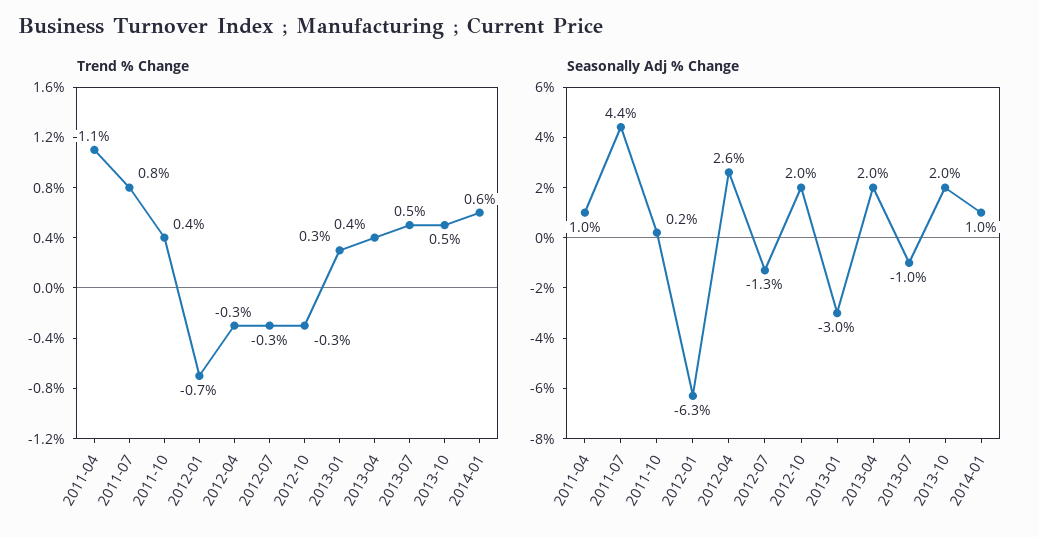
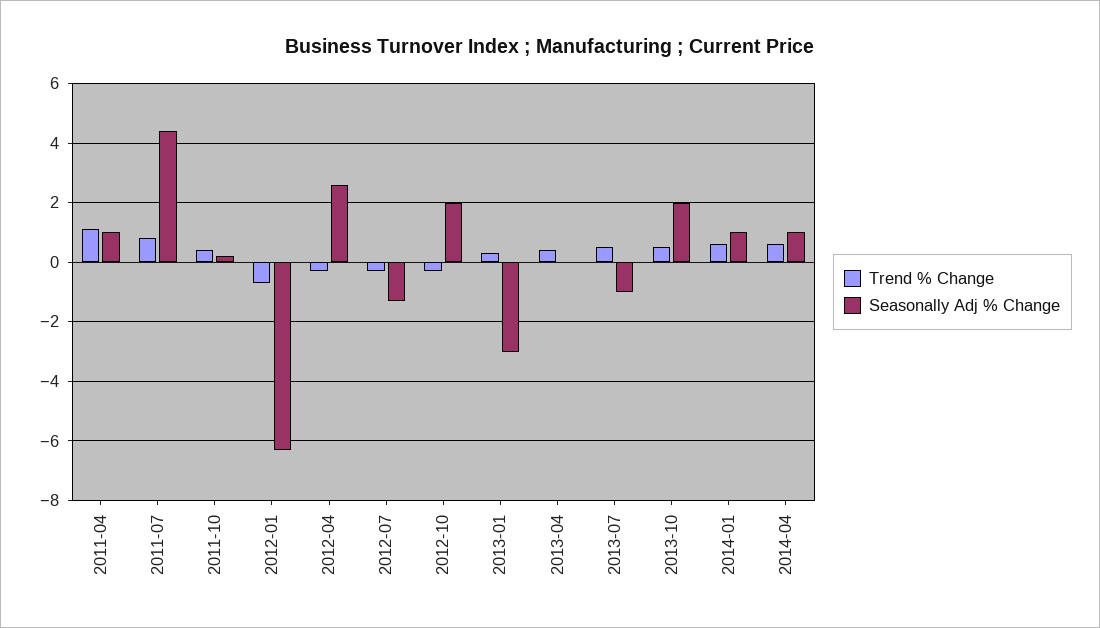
Seasonally Adj % Change, 2013-04: 2 -> 0
Trend % Change, 2014-04: none -> 0.5
Seasonally Adj % Change, 2014-04: none -> 1

